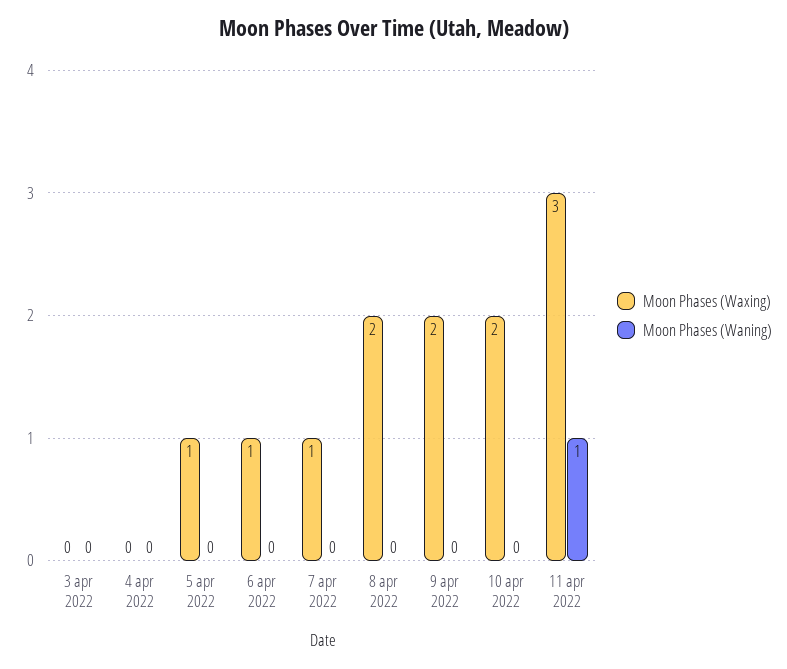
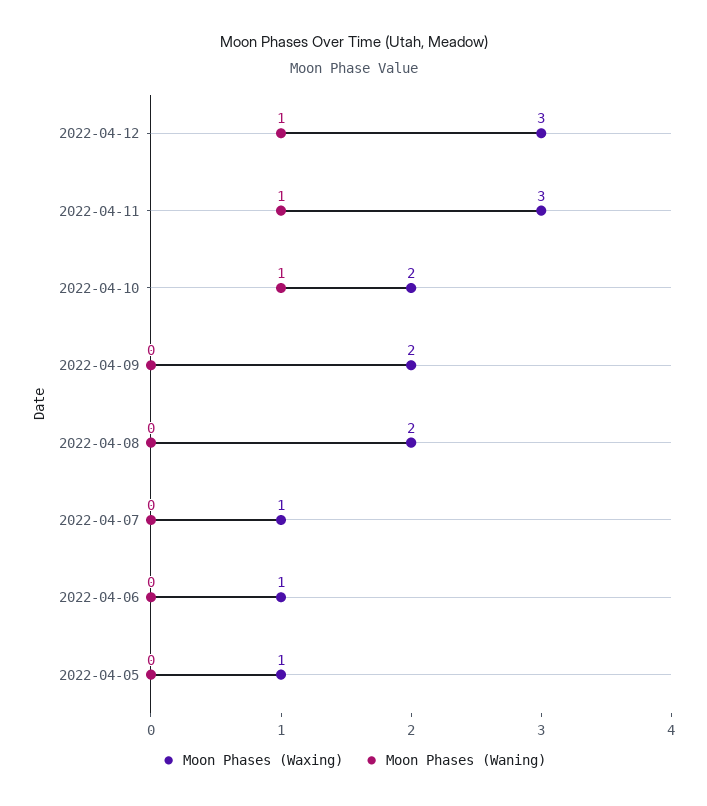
Moon Phases (Waxing), 3 apr 2022: 0 -> none
Moon Phases (Waning), 3 apr 2022: 0 -> none
Moon Phases (Waxing), 4 apr 2022: 0 -> none
Moon Phases (Waning), 4 apr 2022: 0 -> none
Moon Phases (Waning), 10 apr 2022: 0 -> 1
Moon Phases (Waxing), 2022-04-12: none -> 3
Moon Phases (Waning), 2022-04-12: none -> 1

